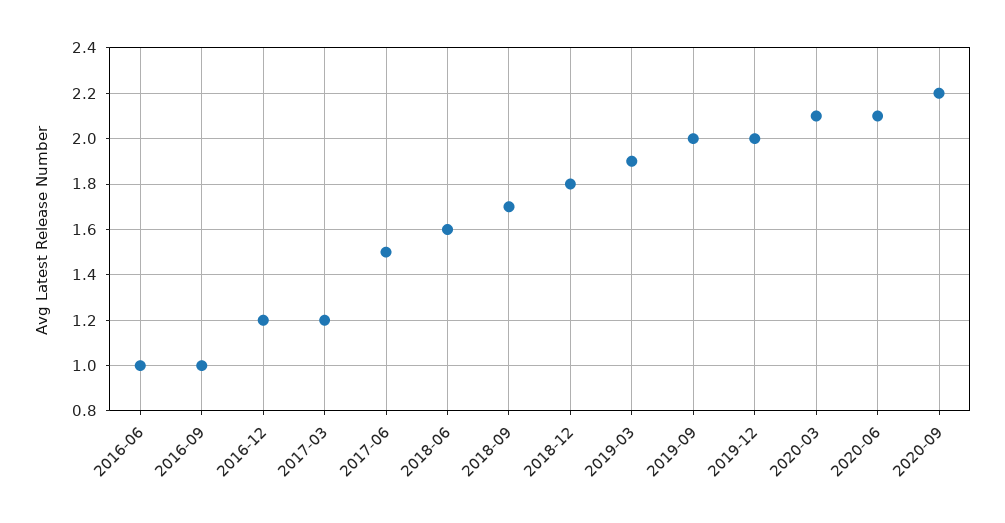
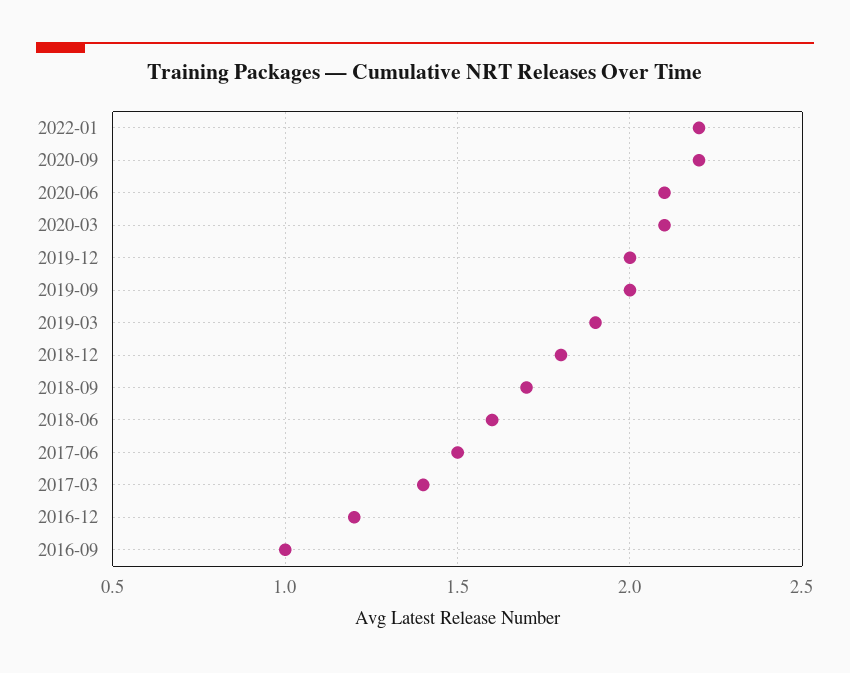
2016-06: 1 -> none
2017-03: 1.2 -> 1.4
2022-01: none -> 2.2

